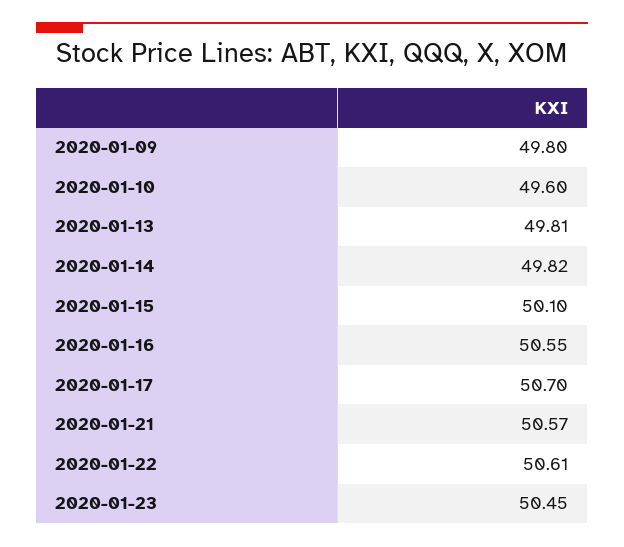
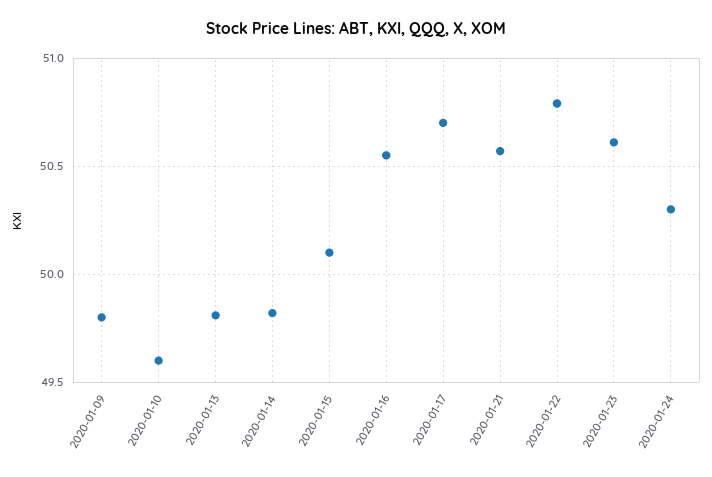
2020-01-22: 50.61 -> 50.8
2020-01-23: 50.45 -> 50.6
2020-01-24: none -> 50.3

